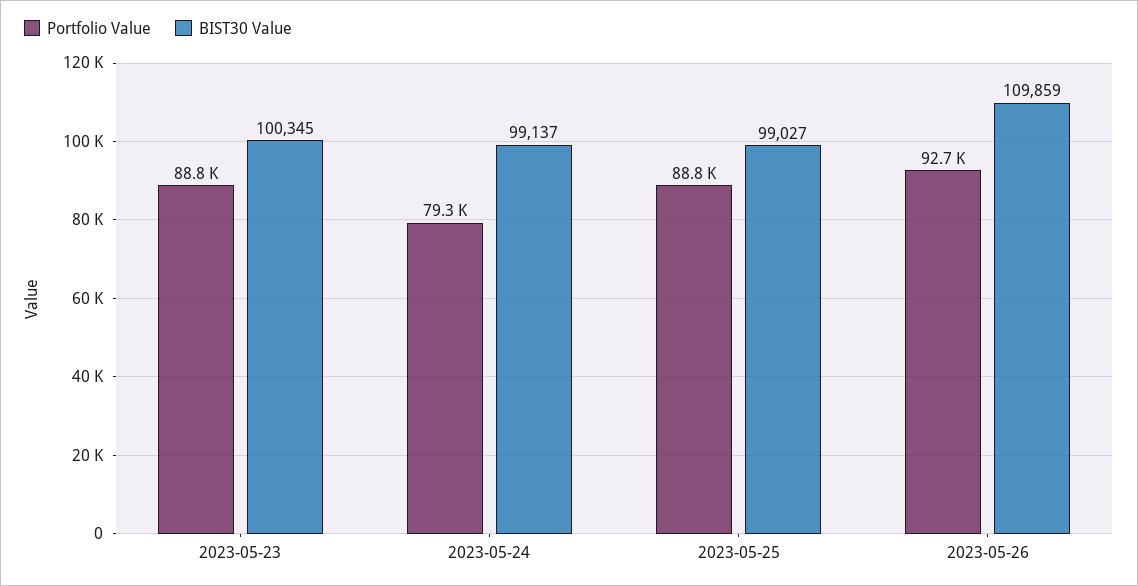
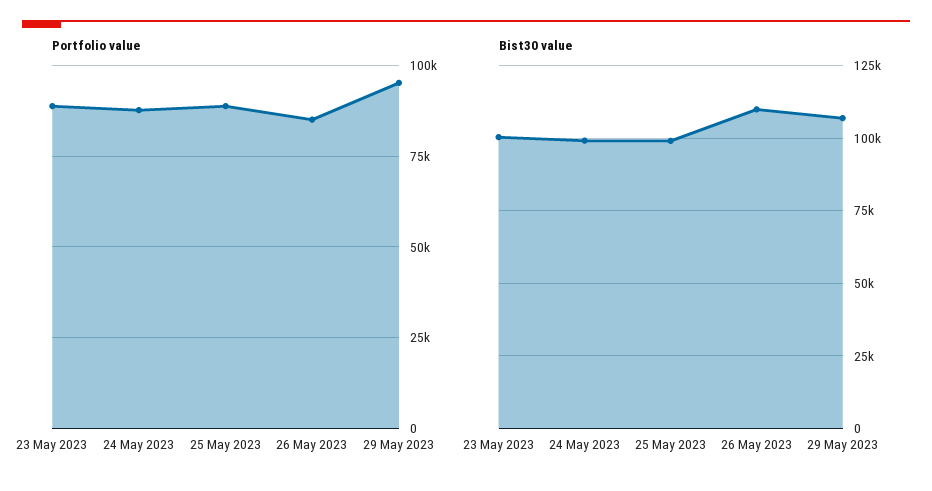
Portfolio Value, 2023-05-24: 79300 -> 87500
Portfolio Value, 2023-05-26: 92700 -> 85000
Portfolio Value, 29 May 2023: none -> 95000
BIST30 Value, 29 May 2023: none -> 107500

